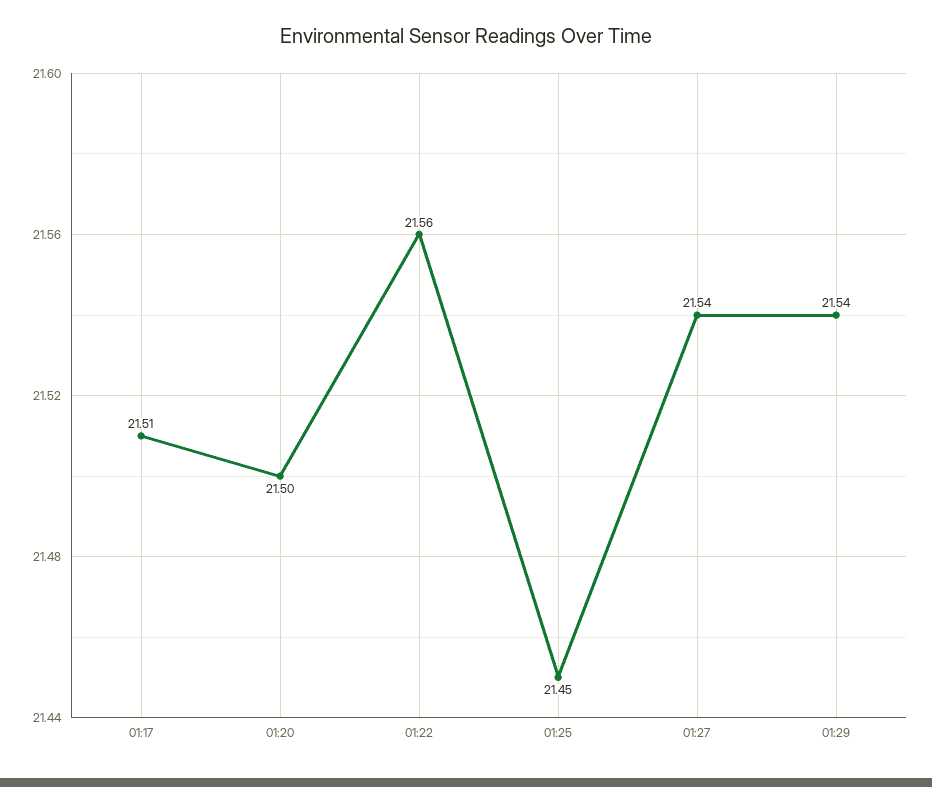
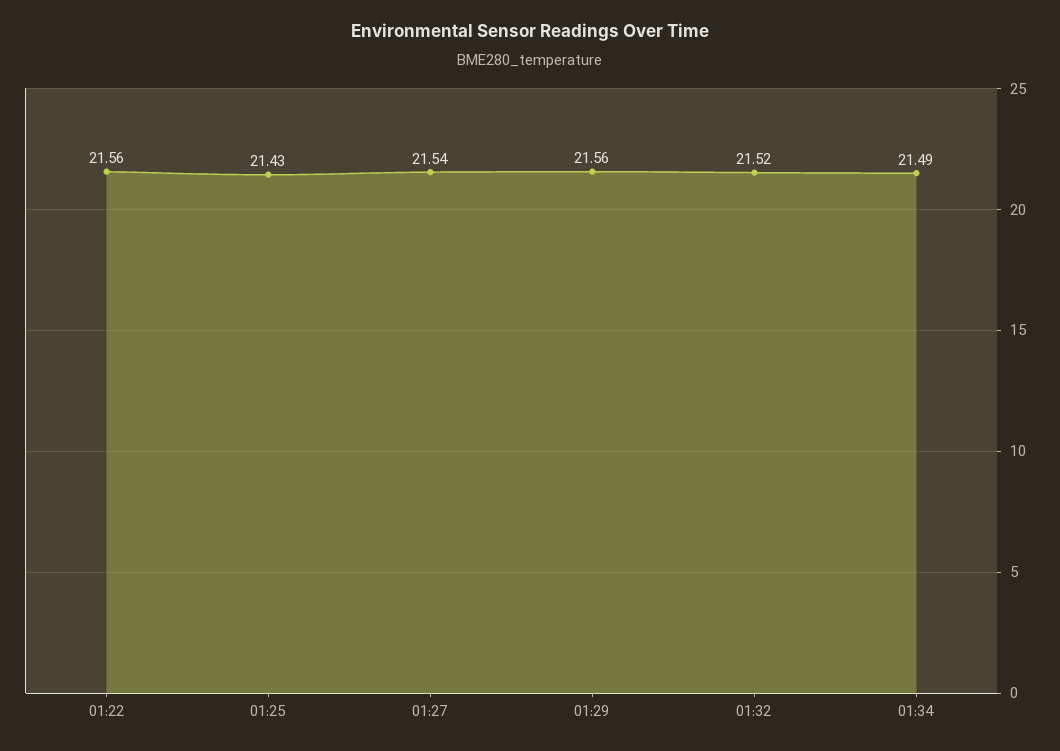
01:17: 21.51 -> none
01:20: 21.5 -> none
01:25: 21.45 -> 21.43
01:29: 21.54 -> 21.56
01:32: none -> 21.52
01:34: none -> 21.49

